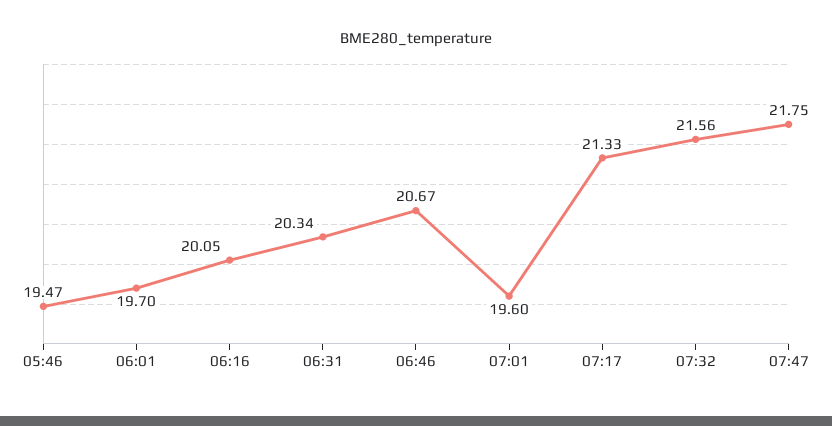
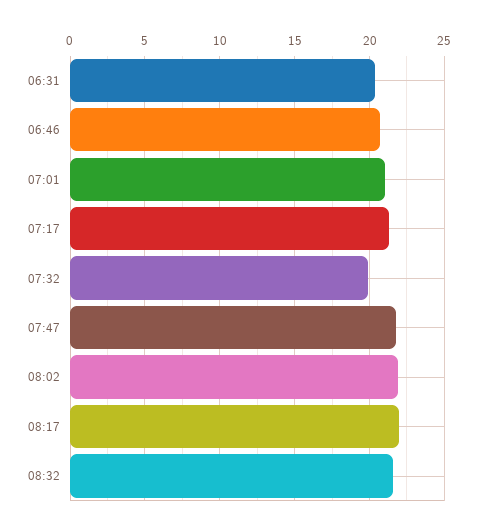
05:46: 19.47 -> none
06:01: 19.7 -> none
06:16: 20.05 -> none
07:01: 19.6 -> 21
07:32: 21.56 -> 20
08:02: none -> 22
08:17: none -> 22
08:32: none -> 21.5

